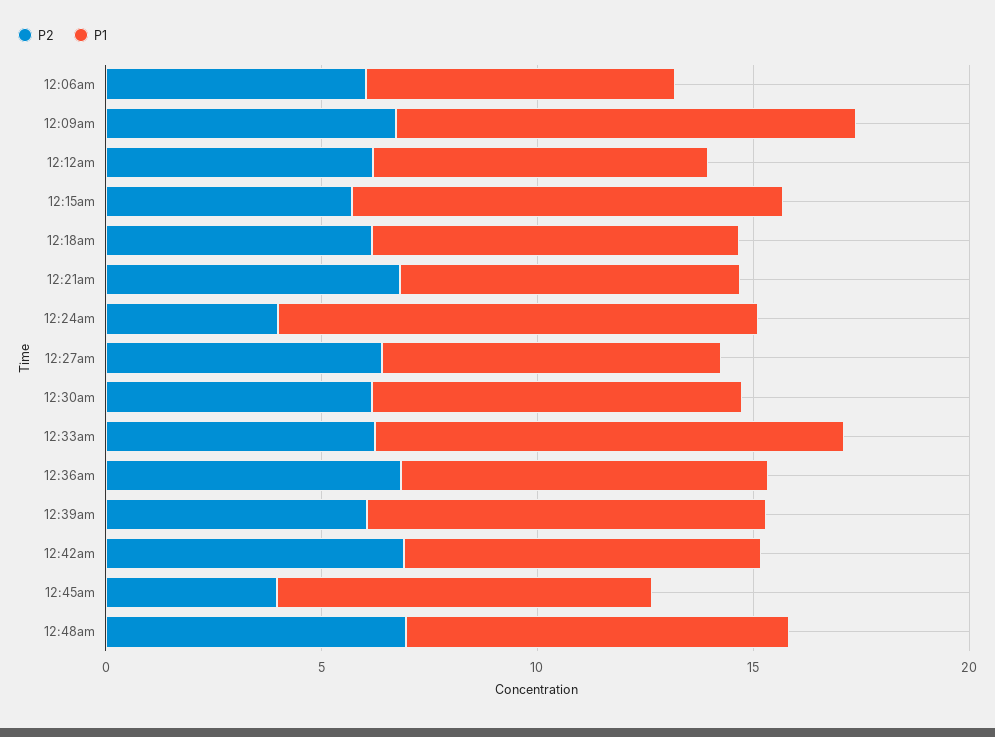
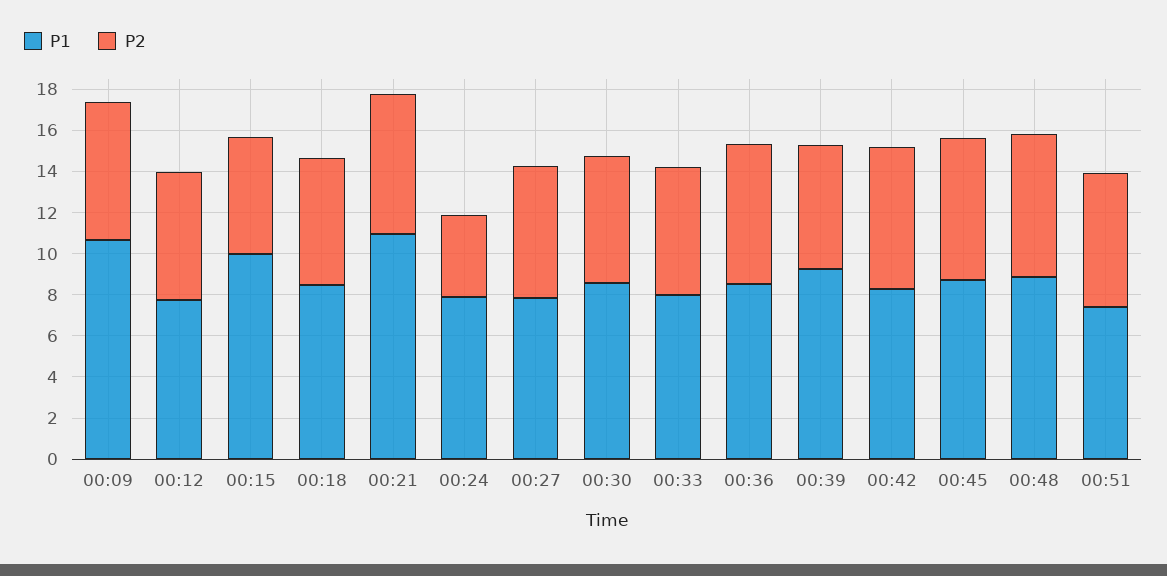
P2, 12:06am: 6 -> none
P1, 12:06am: 7 -> none
P1, 12:21am: 8 -> 11
P1, 12:24am: 11 -> 8
P1, 12:33am: 11 -> 8
P2, 12:45am: 4 -> 7
P1, 00:51: none -> 7.5
P2, 00:51: none -> 6.5

